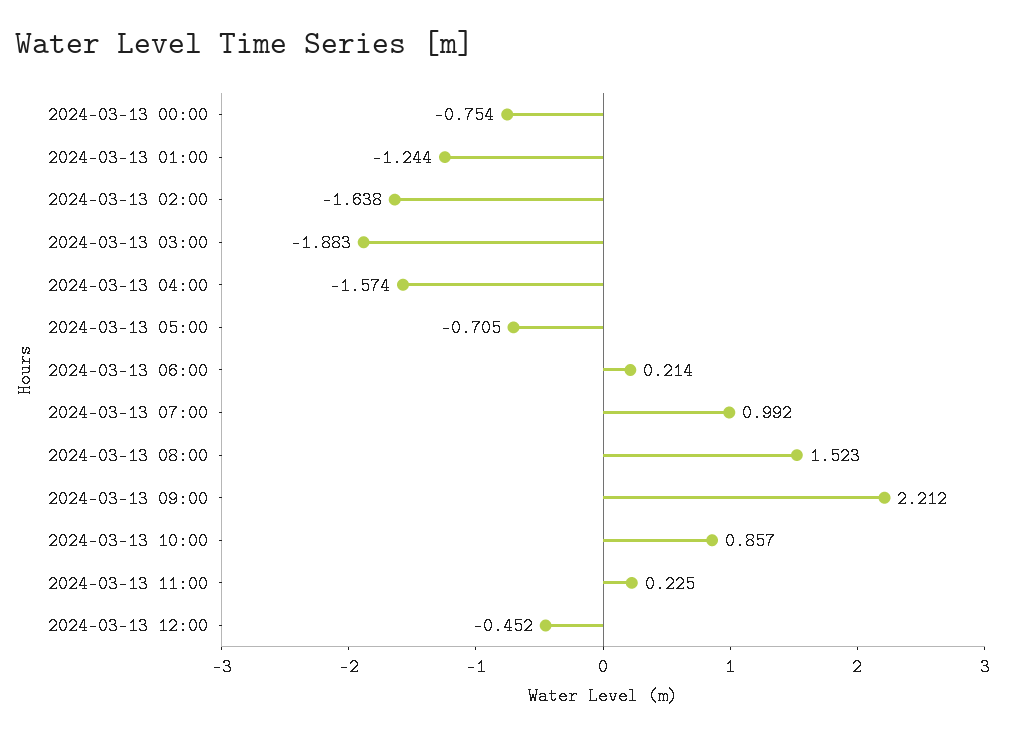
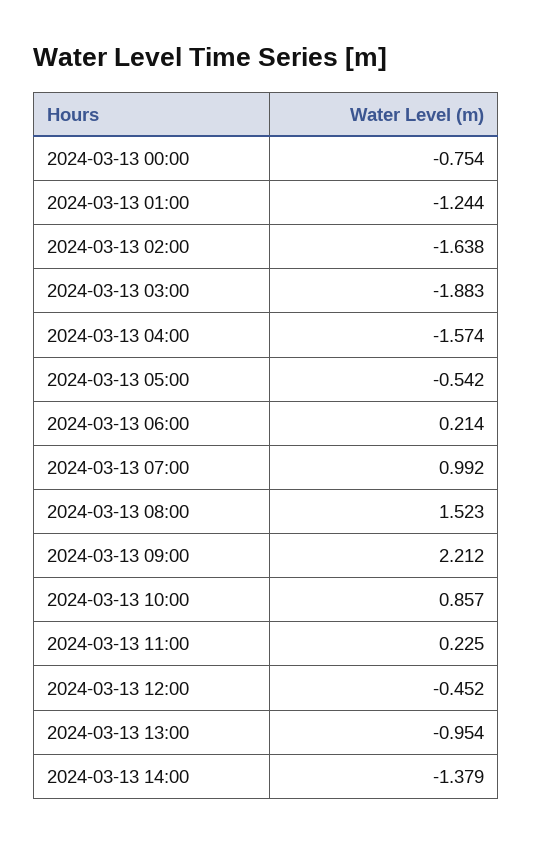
2024-03-13 05:00: -0.705 -> -0.542
2024-03-13 13:00: none -> -0.954
2024-03-13 14:00: none -> -1.379

